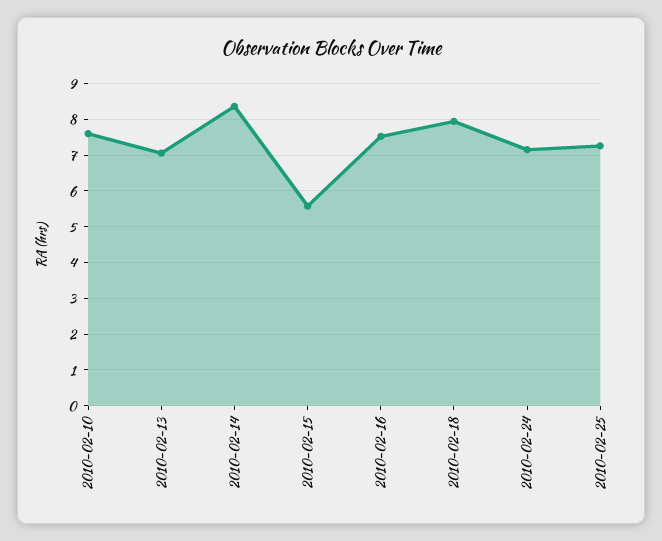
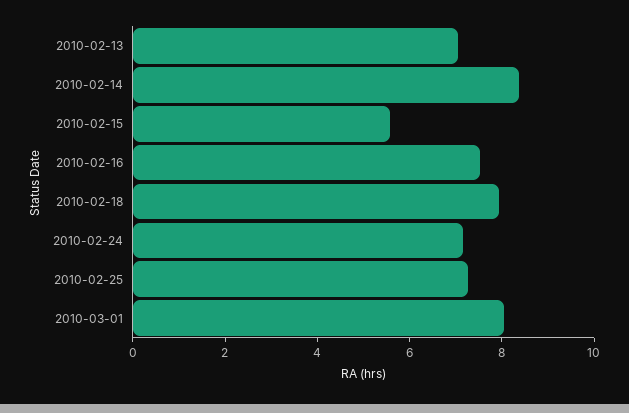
2010-02-10: 7.6 -> none
2010-03-01: none -> 8

